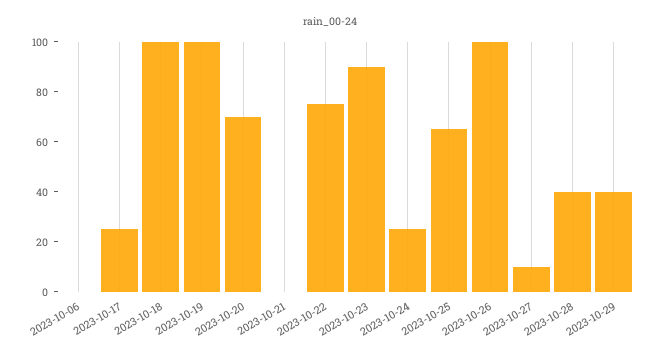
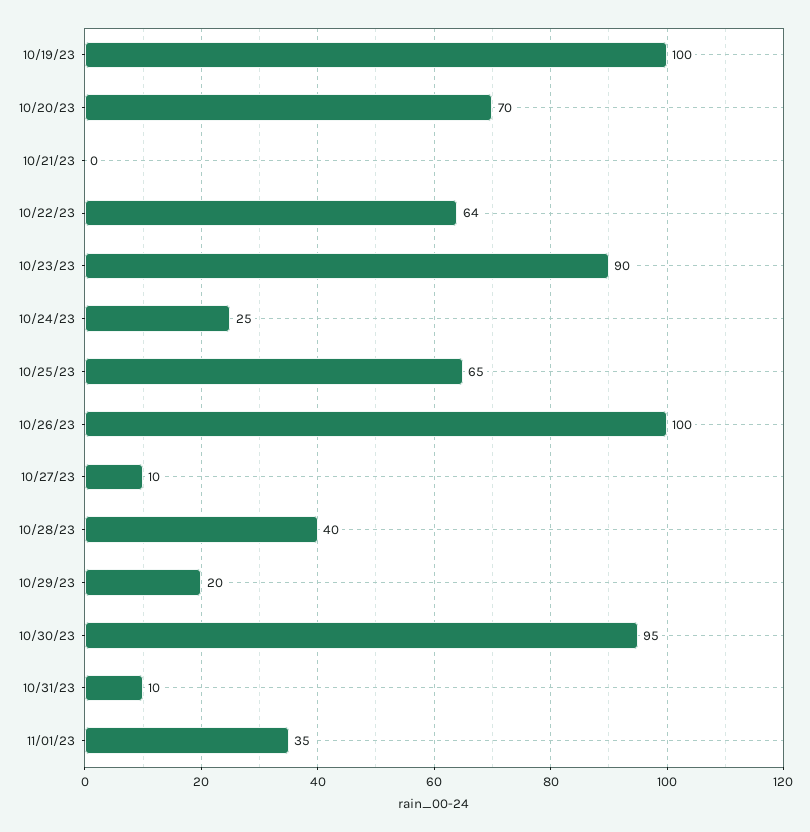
2023-10-06: 0 -> none
2023-10-17: 25 -> none
2023-10-18: 100 -> none
2023-10-22: 75 -> 64
2023-10-29: 40 -> 20
10/30/23: none -> 95
10/31/23: none -> 10
11/01/23: none -> 35

